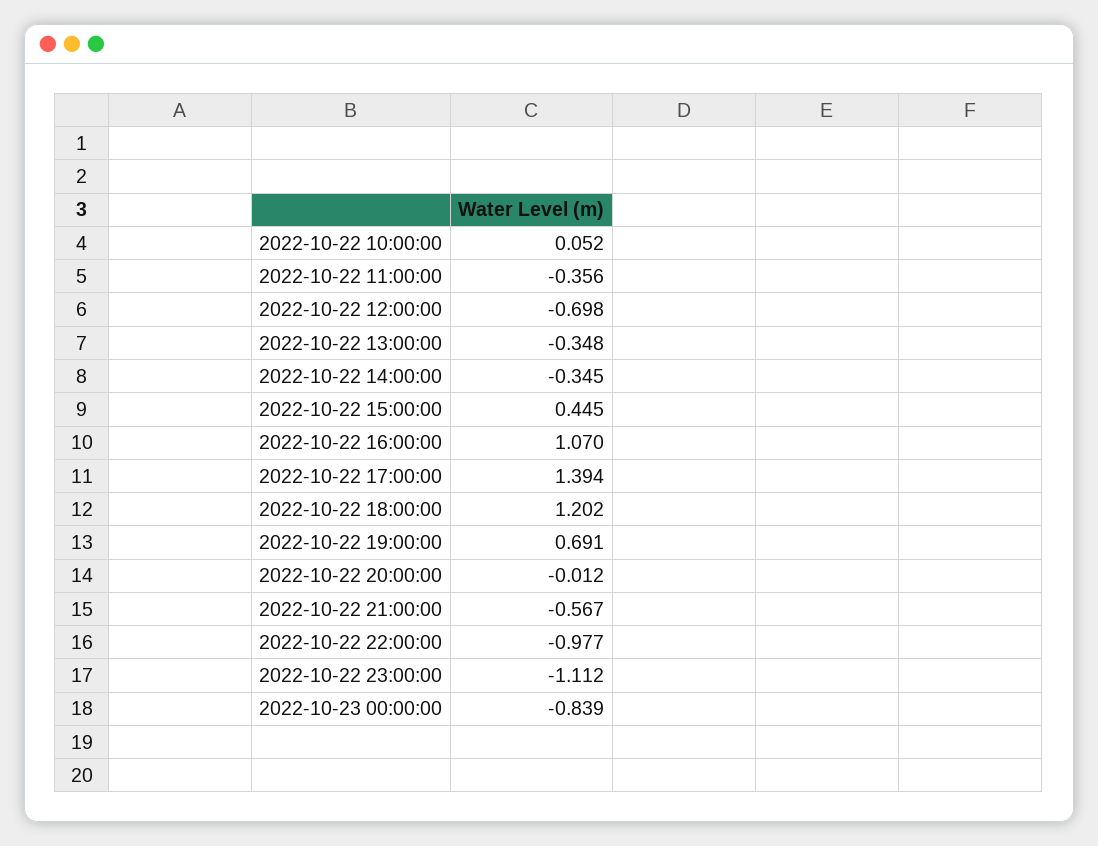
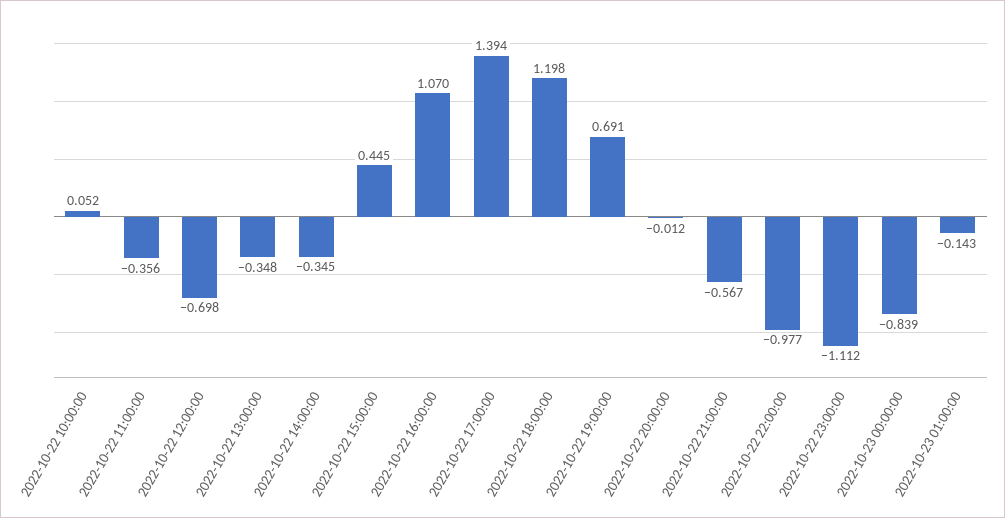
2022-10-22 18:00:00: 1.202 -> 1.198
2022-10-23 01:00:00: none -> -0.143

